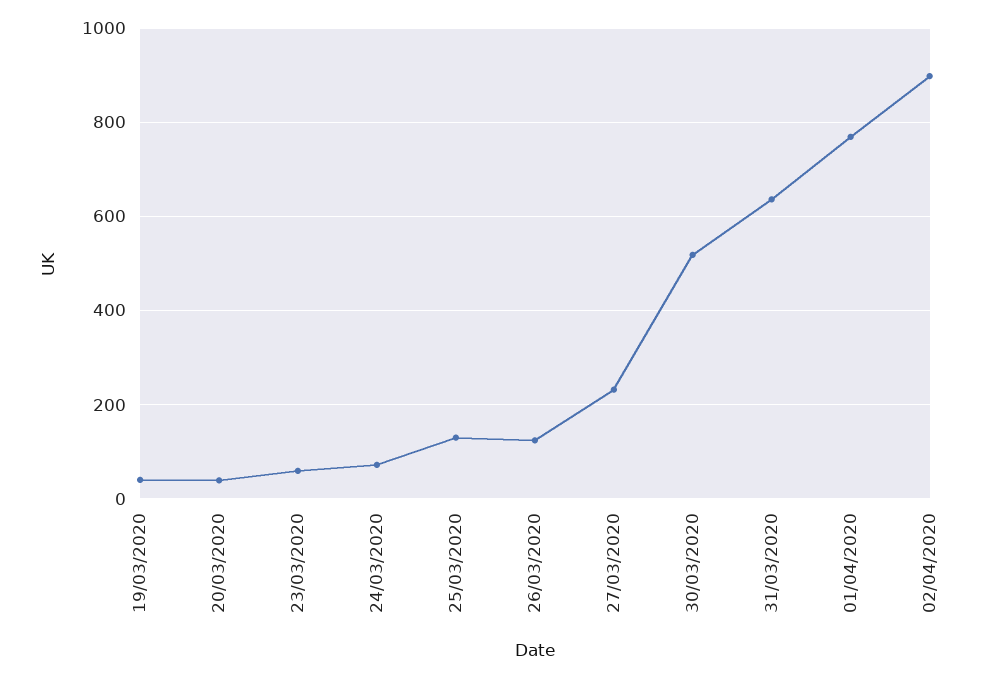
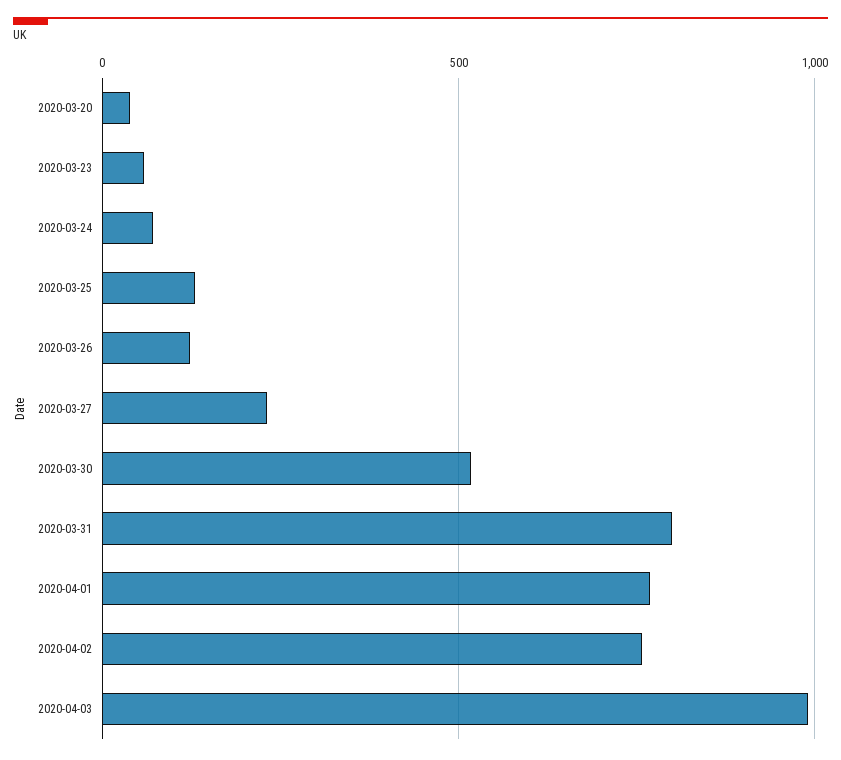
19/03/2020: 40 -> none
31/03/2020: 640 -> 800
02/04/2020: 900 -> 750
2020-04-03: none -> 1000

